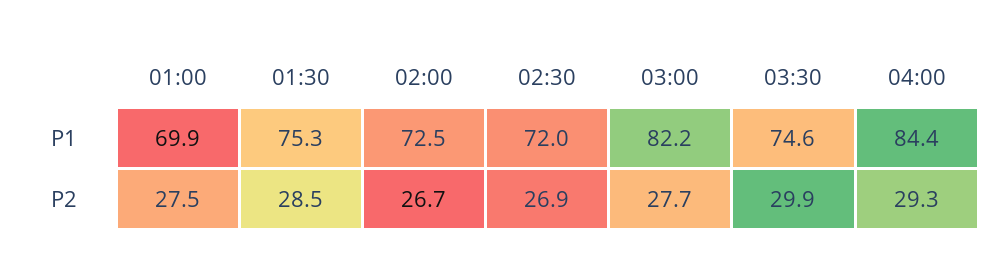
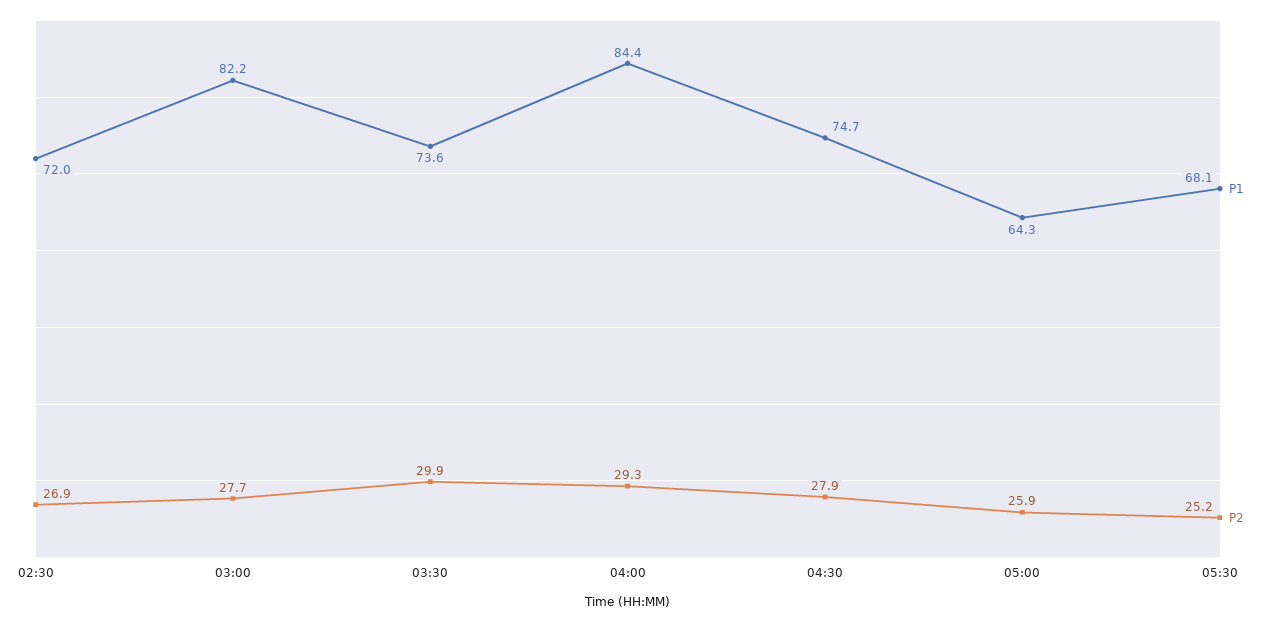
P1, 01:00: 69.9 -> none
P1, 01:30: 75.3 -> none
P1, 02:00: 72.5 -> none
P1, 03:30: 74.6 -> 73.6
P2, 01:00: 27.5 -> none
P2, 01:30: 28.5 -> none
P2, 02:00: 26.7 -> none
P1, 04:30: none -> 74.7
P2, 04:30: none -> 27.9
P1, 05:00: none -> 64.3
P2, 05:00: none -> 25.9
P1, 05:30: none -> 68.1
P2, 05:30: none -> 25.2

